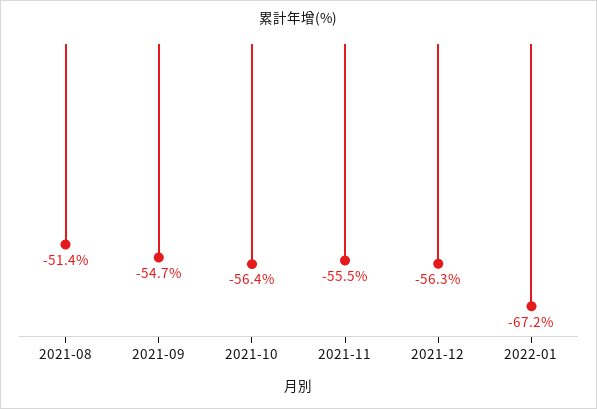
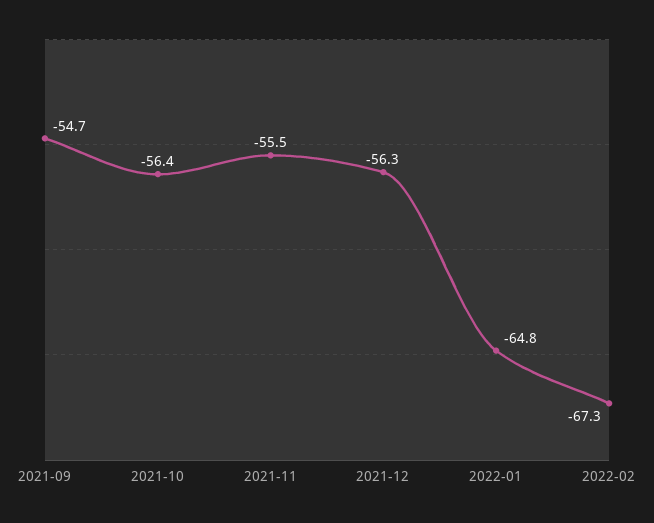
2021-08: -51.4 -> none
2022-01: -67.2 -> -64.8
2022-02: none -> -67.3

